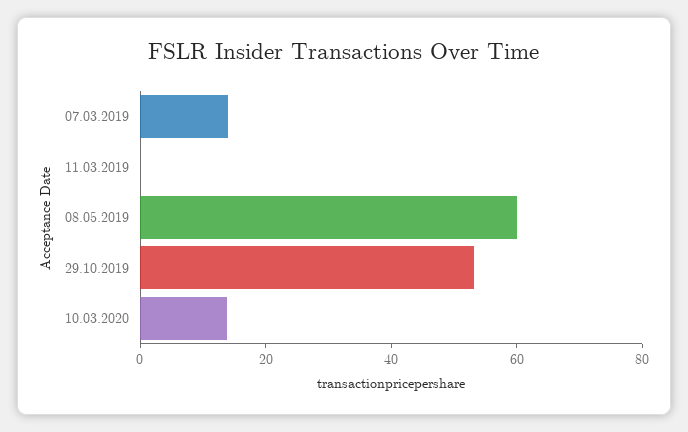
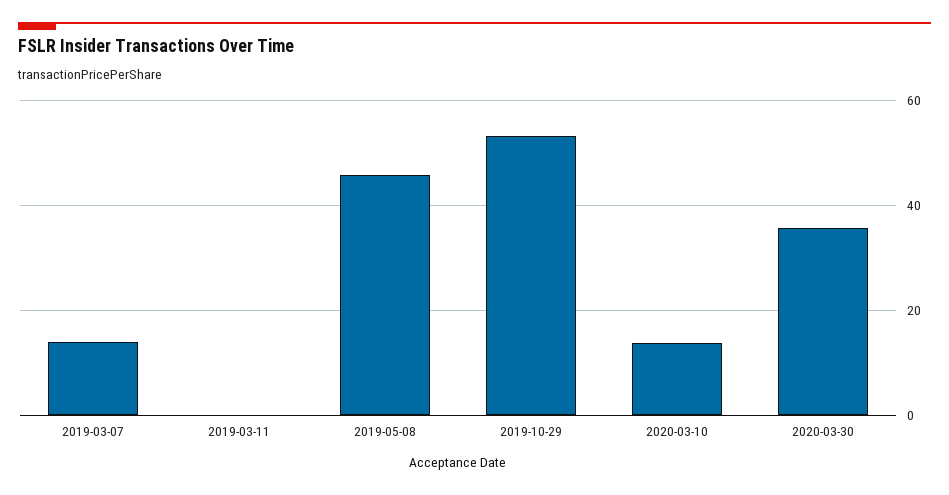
08.05.2019: 60 -> 46
2020-03-30: none -> 36

